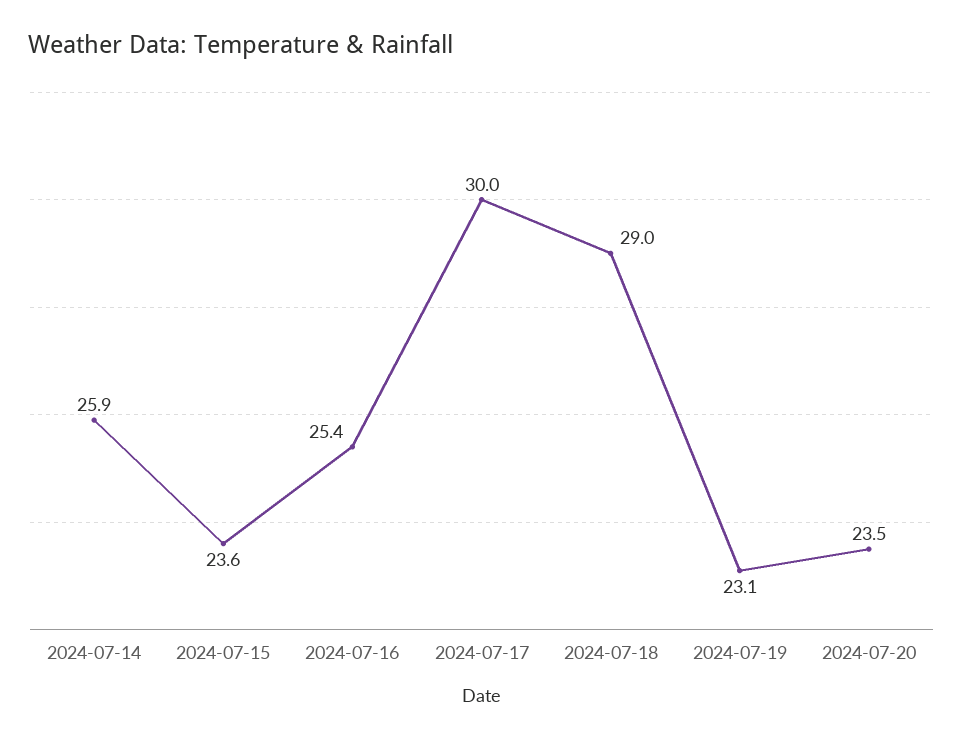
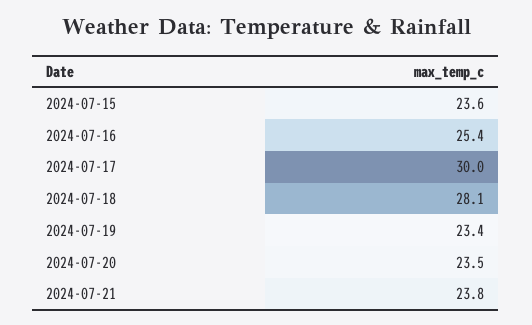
2024-07-14: 25.9 -> none
2024-07-18: 29 -> 28.1
2024-07-19: 23.1 -> 23.4
2024-07-21: none -> 23.8

